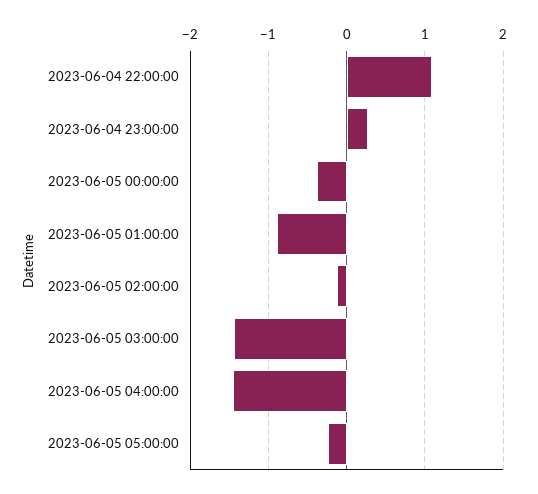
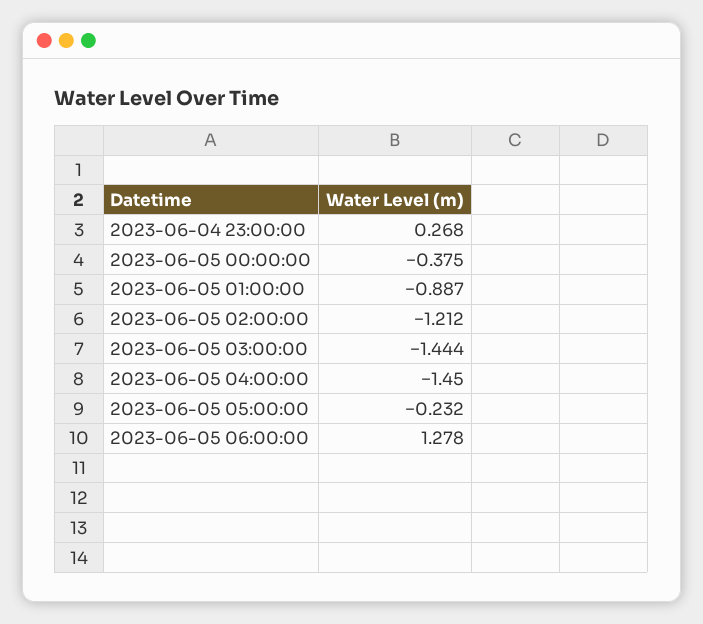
2023-06-04 22:00:00: 1.1 -> none
2023-06-05 02:00:00: -0.1 -> -1.212
2023-06-05 06:00:00: none -> 1.278

